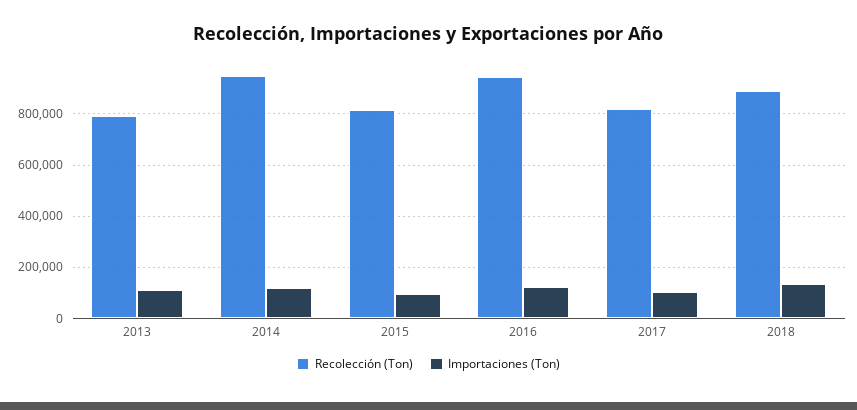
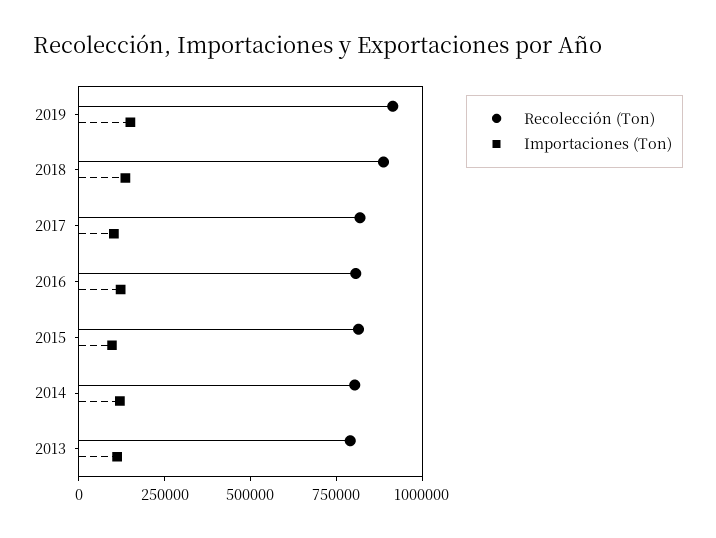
Recolección (Ton), 2014: 950000 -> 800000
Recolección (Ton), 2016: 950000 -> 800000
Recolección (Ton), 2019: none -> 900000
Importaciones (Ton), 2019: none -> 150000

